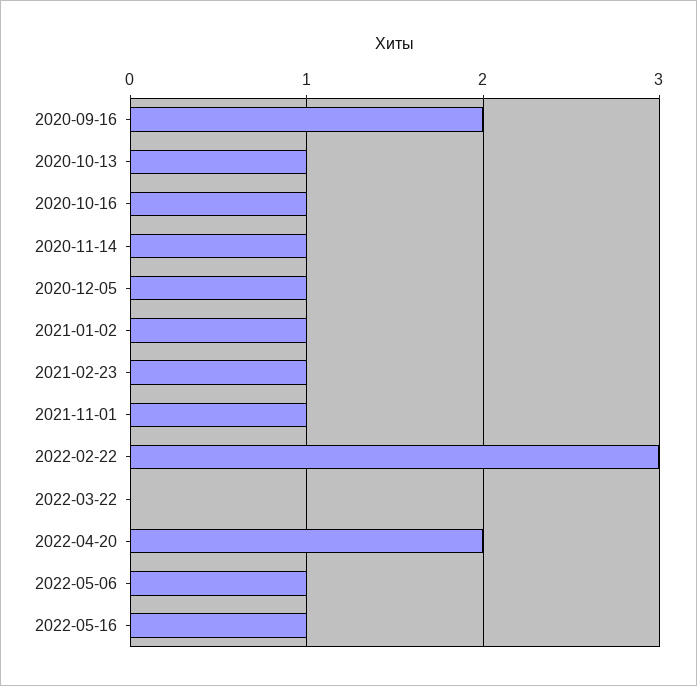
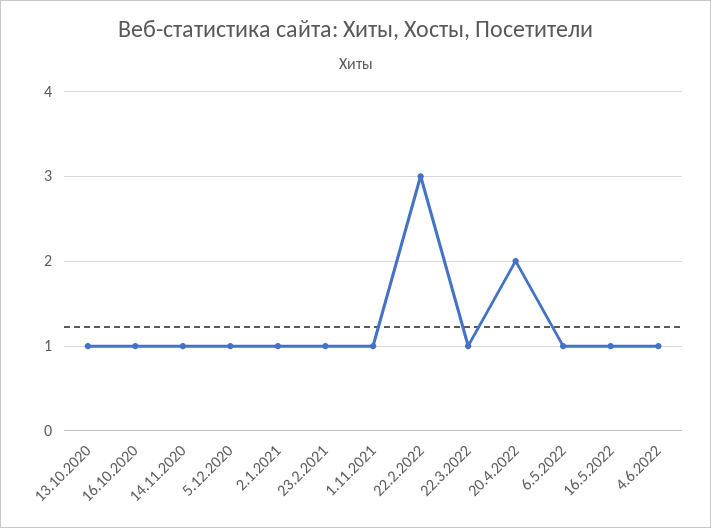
2020-09-16: 2 -> none
2022-03-22: 0 -> 1
4.6.2022: none -> 1

